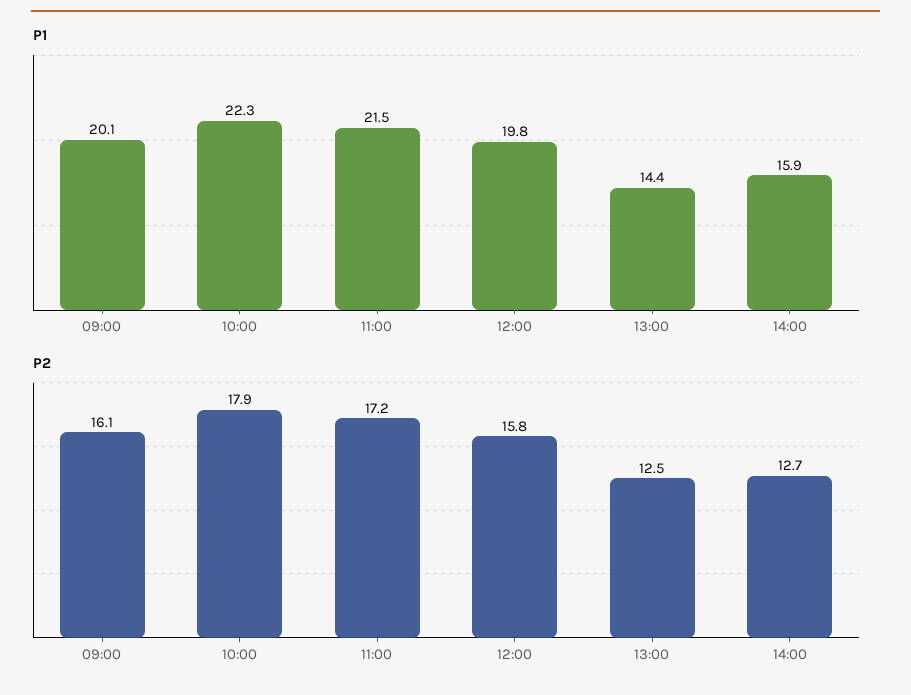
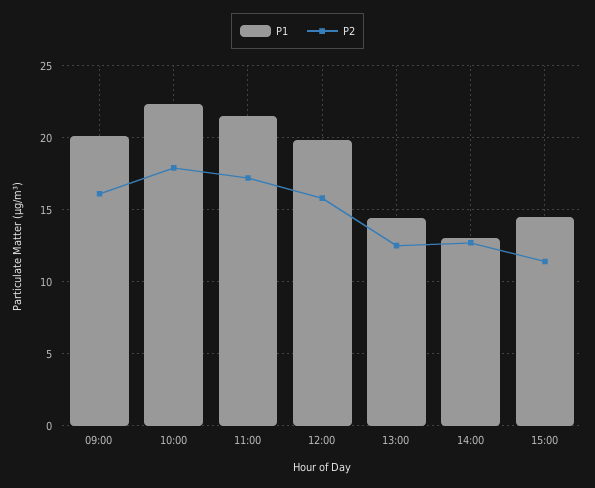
P1, 14:00: 15.9 -> 13
P1, 15:00: none -> 14.5
P2, 15:00: none -> 11.5

